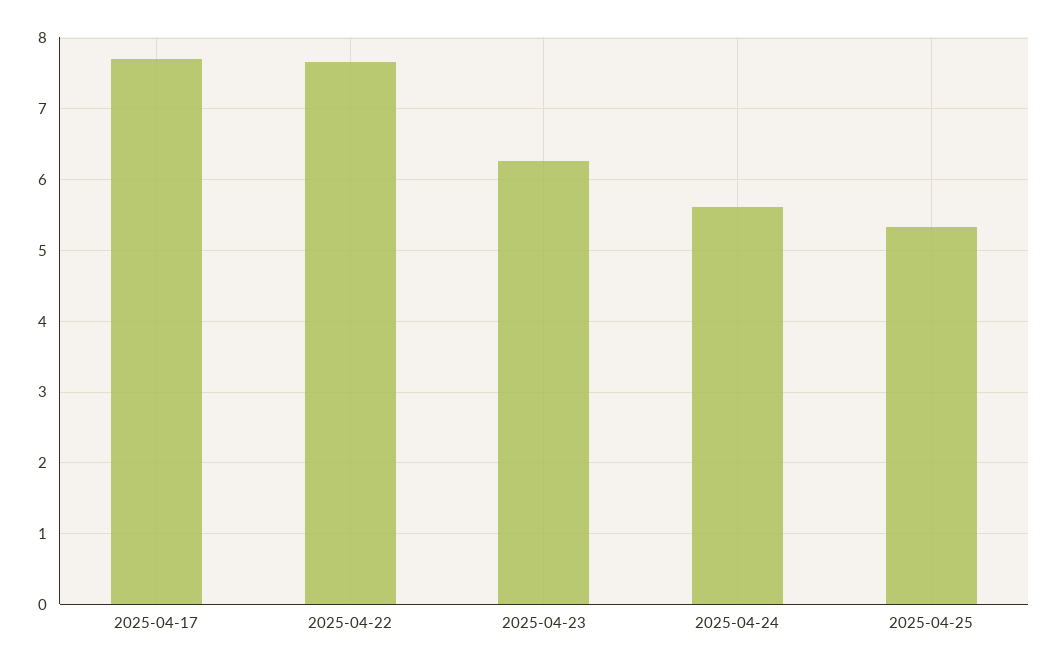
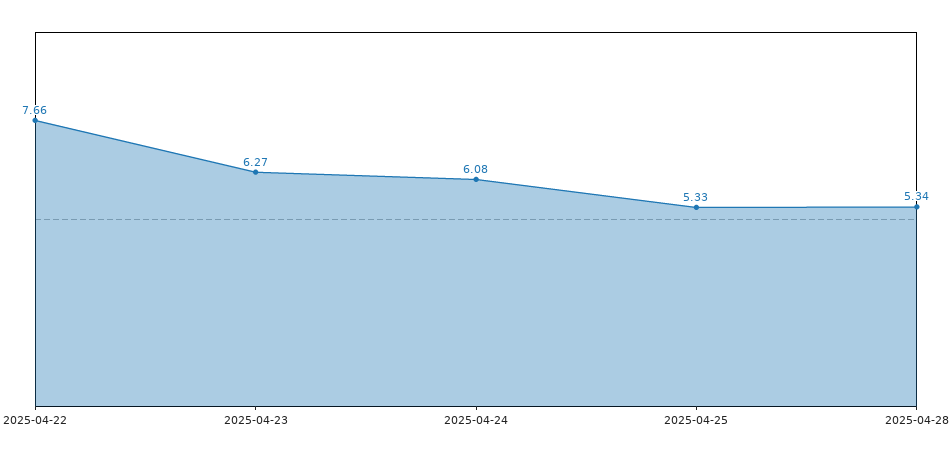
2025-04-17: 7.7 -> none
2025-04-24: 5.6 -> 6.08
2025-04-28: none -> 5.34

